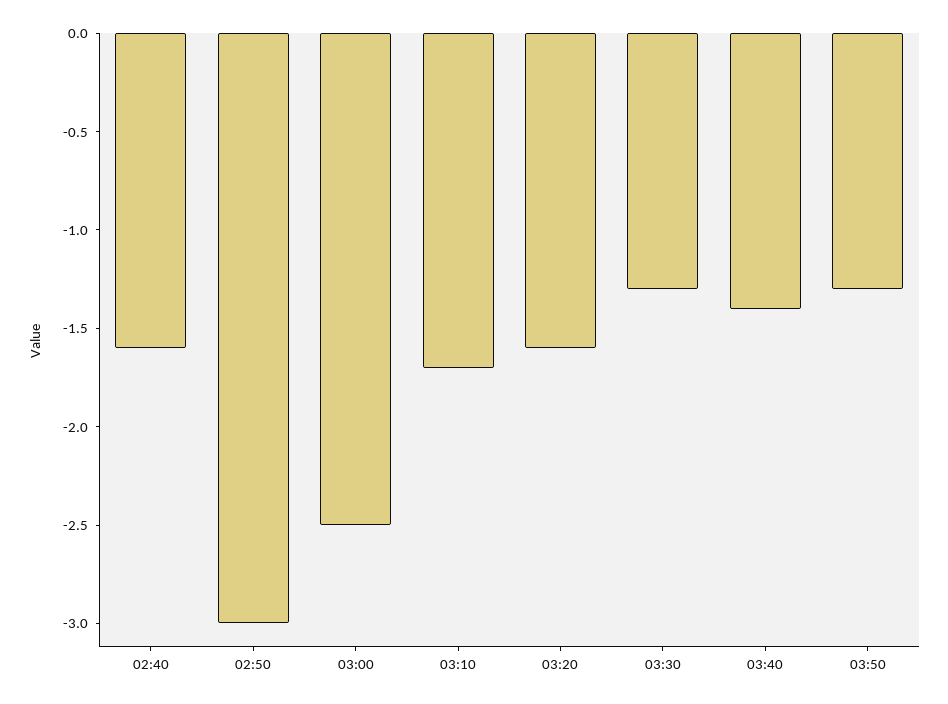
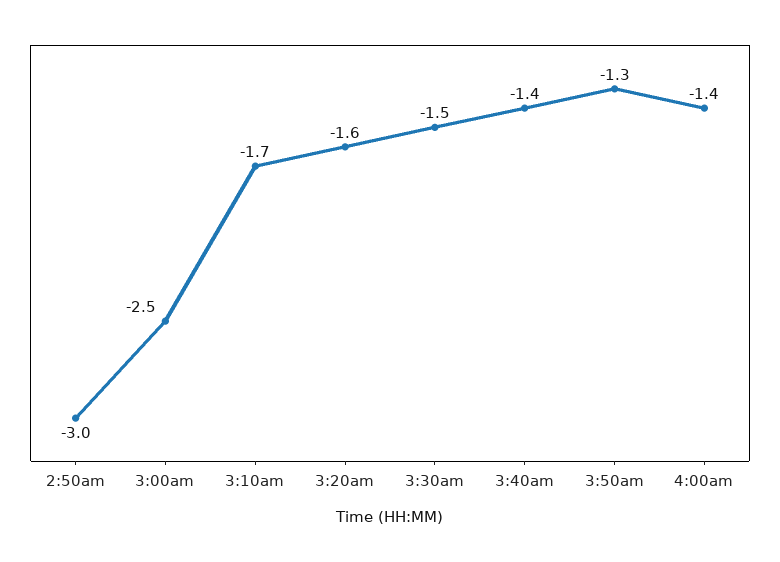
02:40: -1.6 -> none
03:30: -1.3 -> -1.5
4:00am: none -> -1.4

